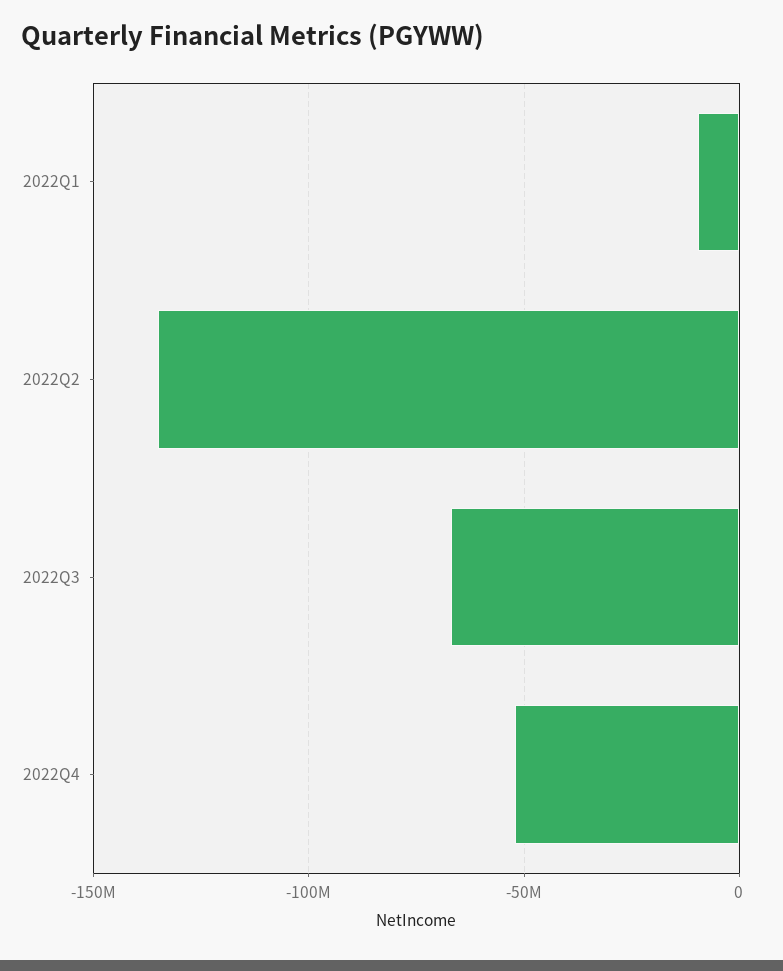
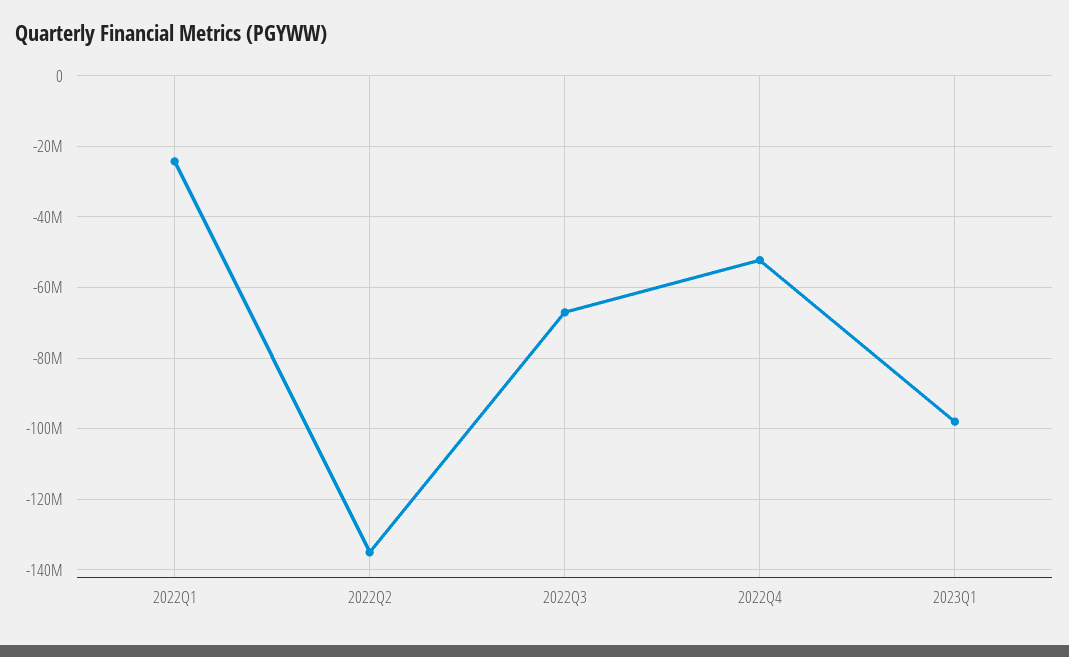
2022Q1: -10000000 -> -24000000
2023Q1: none -> -98000000

